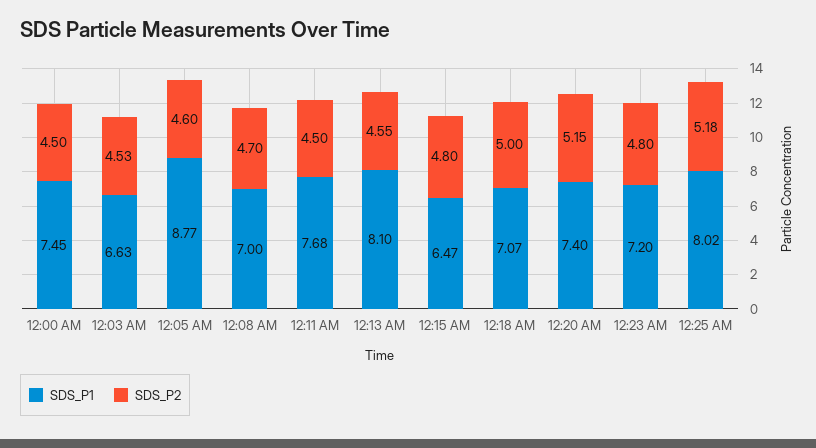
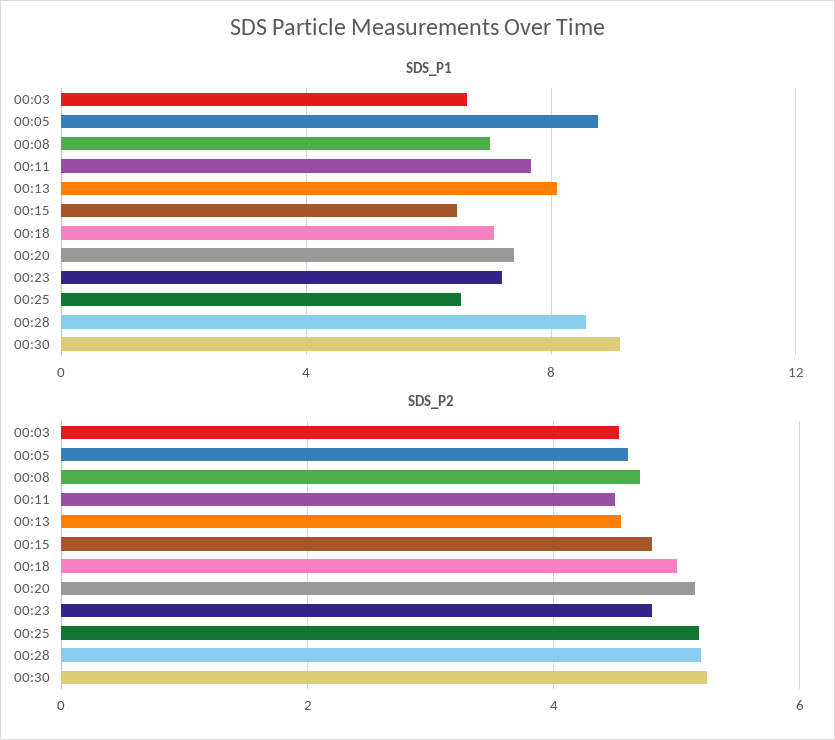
SDS_P1, 12:00 AM: 7.45 -> none
SDS_P2, 12:00 AM: 4.5 -> none
SDS_P1, 12:25 AM: 8.02 -> 6.5
SDS_P1, 00:28: none -> 8.5
SDS_P1, 00:30: none -> 9
SDS_P2, 00:28: none -> 5.2
SDS_P2, 00:30: none -> 5.2

